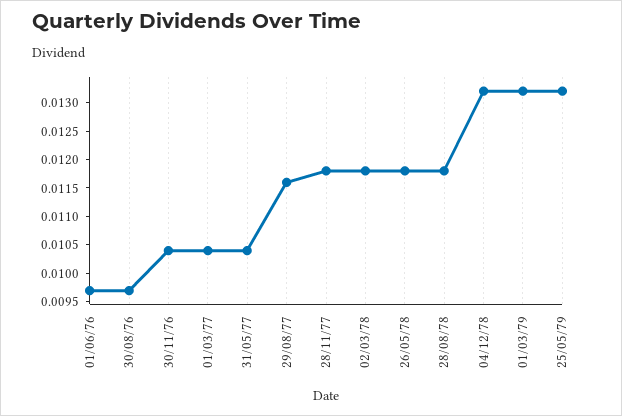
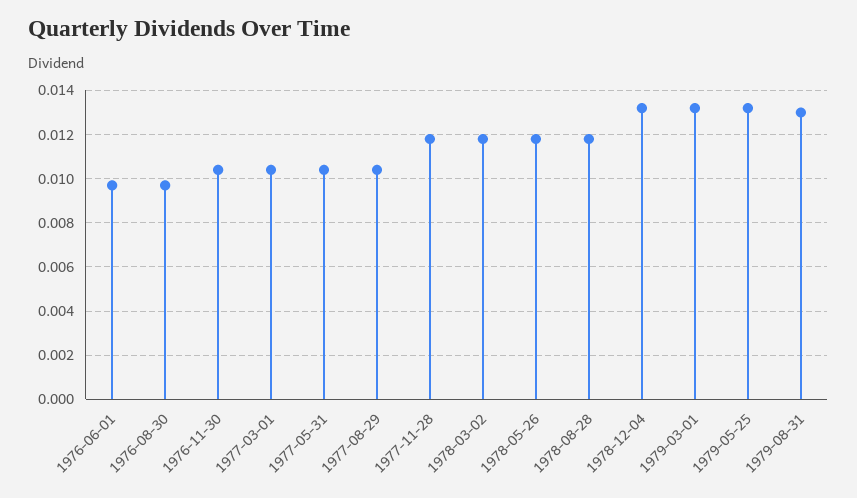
29/08/77: 0.0115 -> 0.0105
1979-08-31: none -> 0.013

